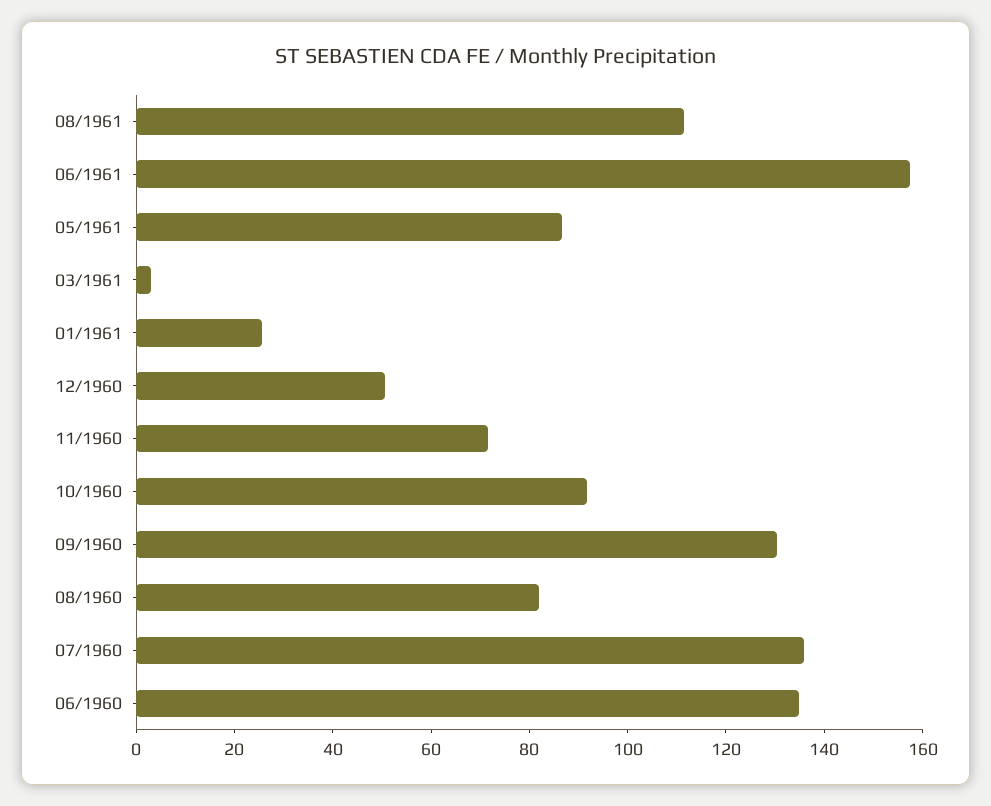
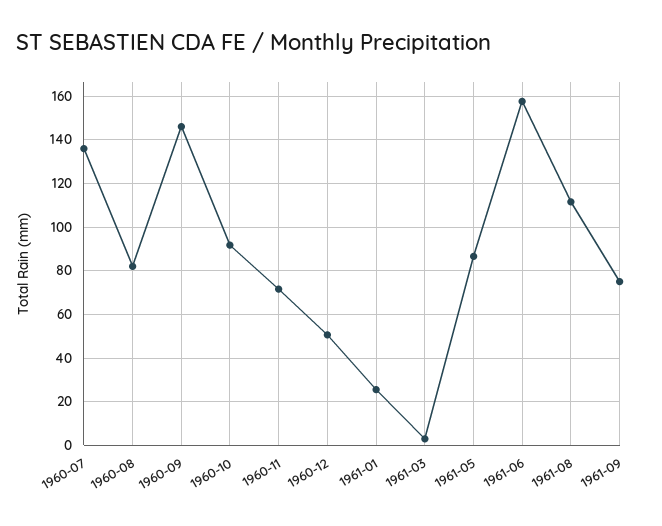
09/1960: 130 -> 145
06/1960: 135 -> none
1961-09: none -> 75

